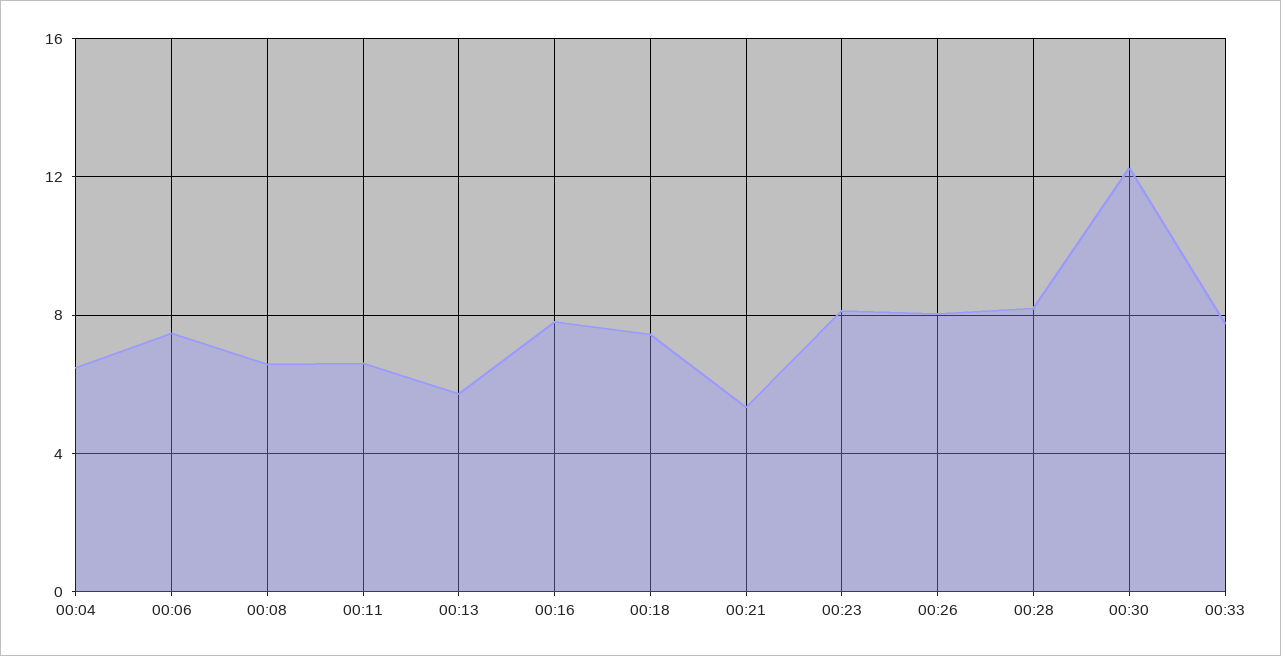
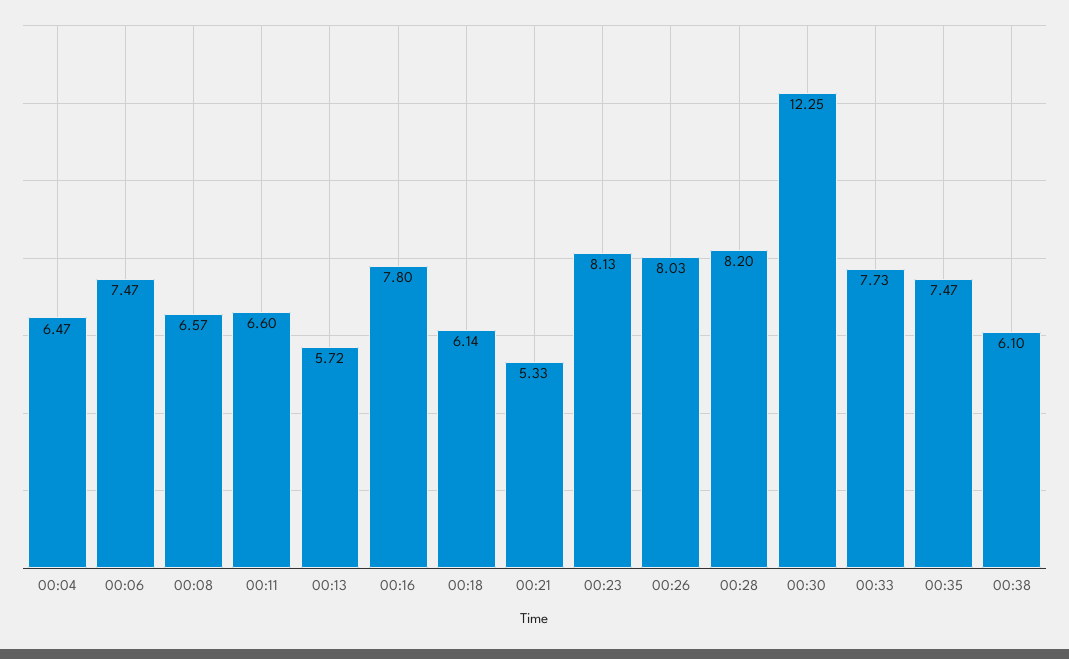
00:18: 7.5 -> 6.14
00:35: none -> 7.47
00:38: none -> 6.1

